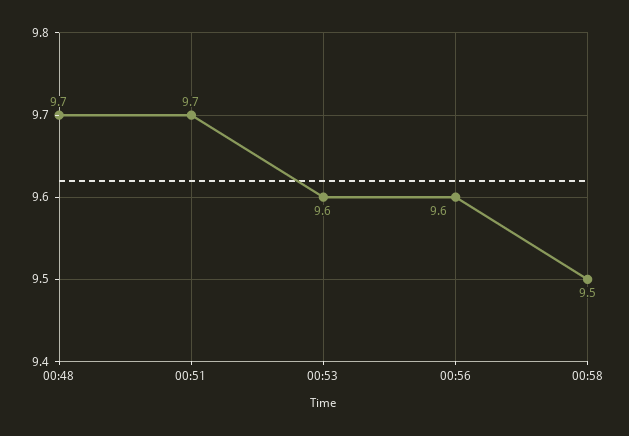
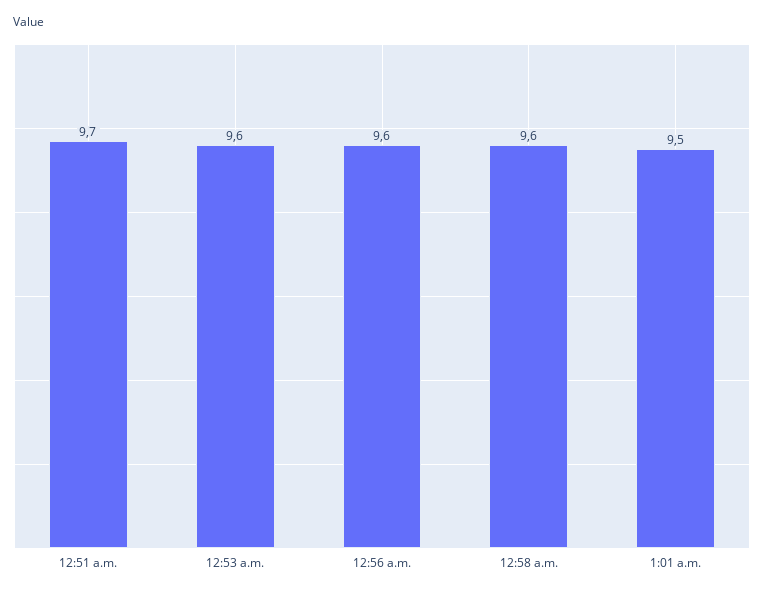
00:48: 9.7 -> none
00:58: 9.5 -> 9.6
1:01 a.m.: none -> 9.5

